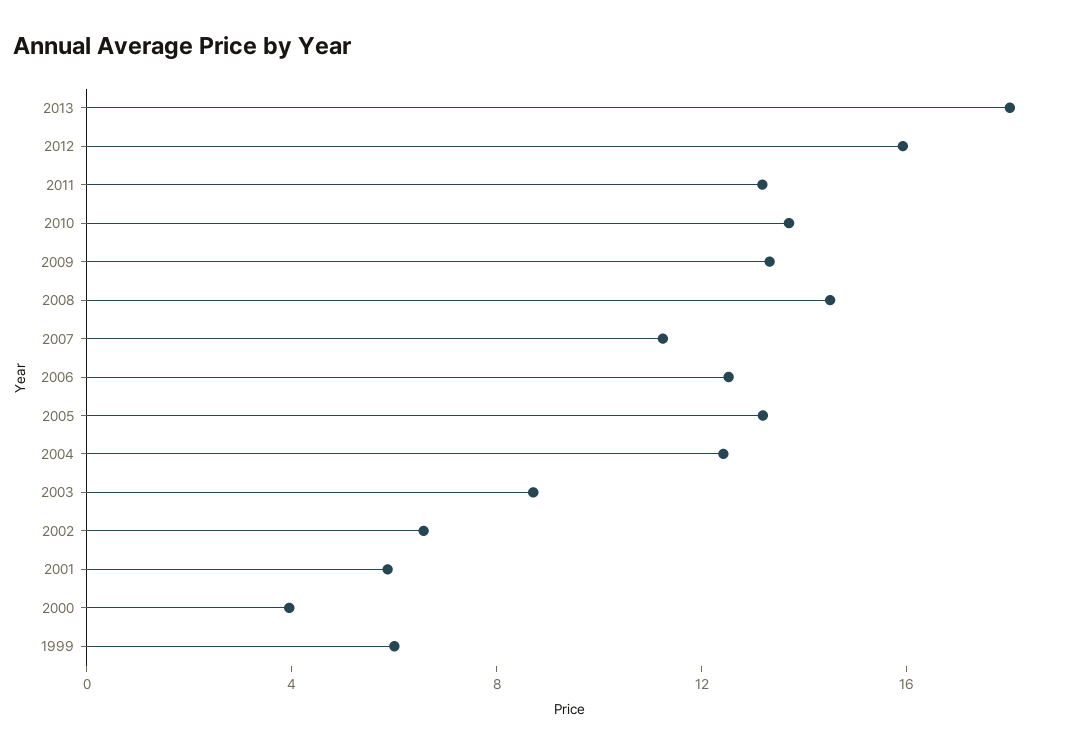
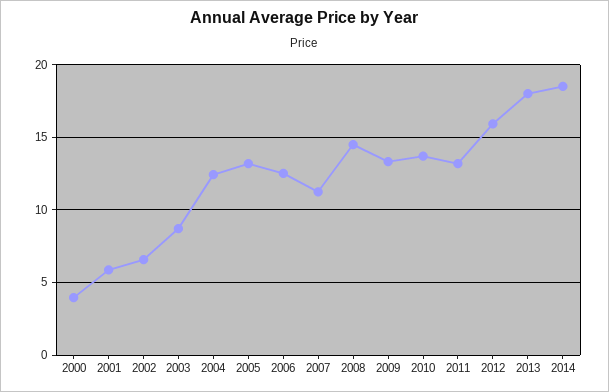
1999: 6 -> none
2014: none -> 18.5

